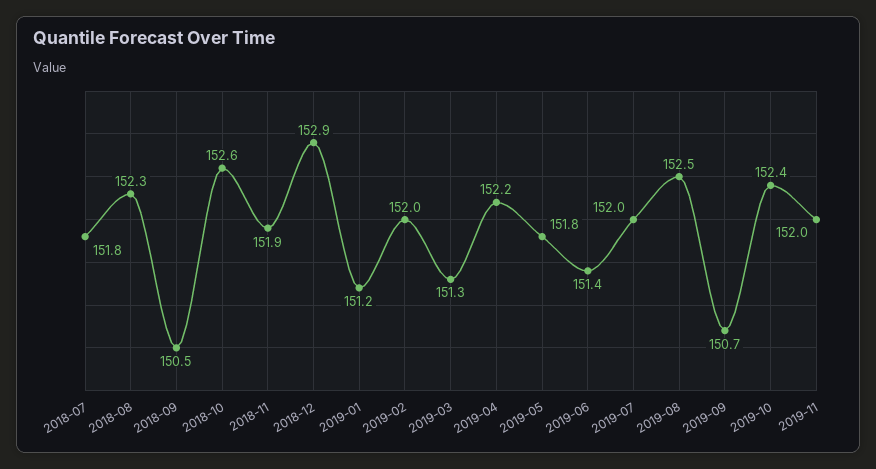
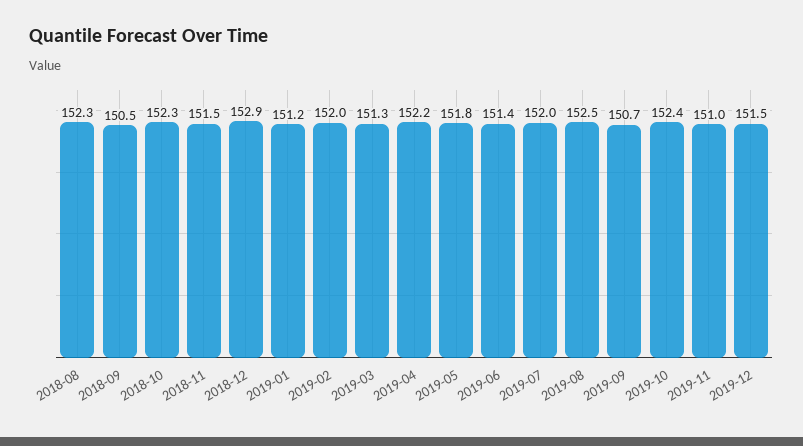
2018-07: 151.8 -> none
2018-10: 152.6 -> 152.3
2018-11: 151.9 -> 151.5
2019-11: 152 -> 151
2019-12: none -> 151.5

